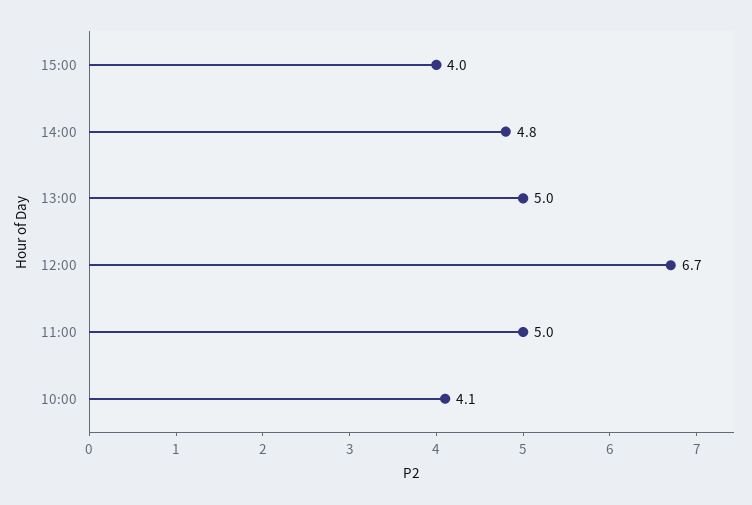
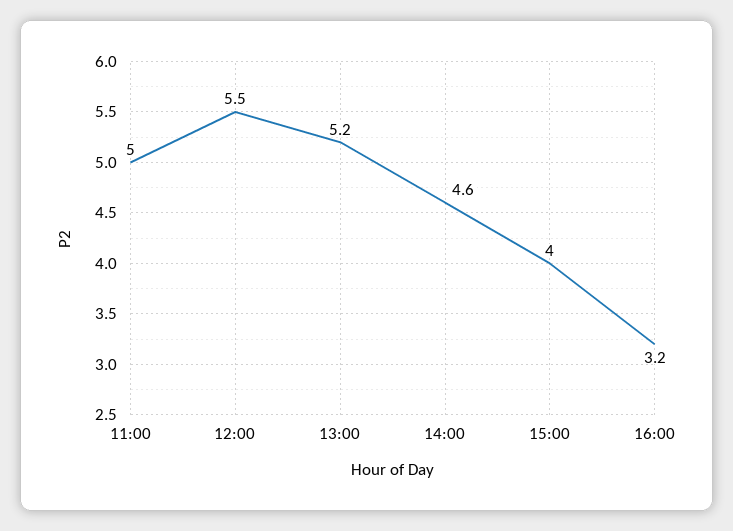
14:00: 4.8 -> 4.6
13:00: 5 -> 5.2
12:00: 6.7 -> 5.5
10:00: 4.1 -> none
16:00: none -> 3.2

